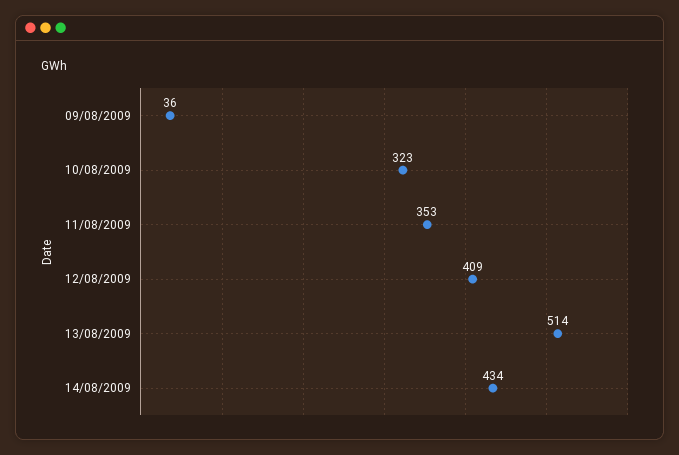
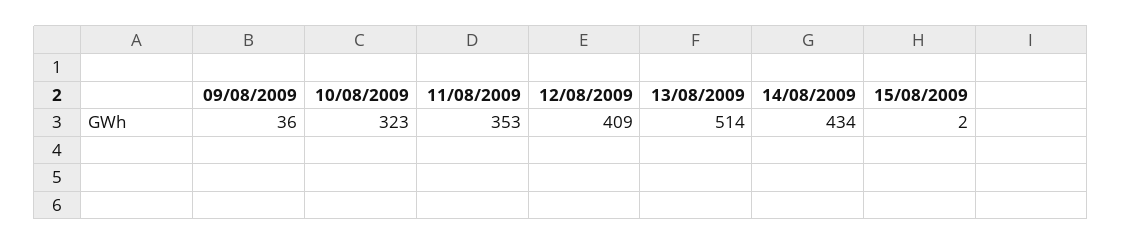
15/08/2009: none -> 2

